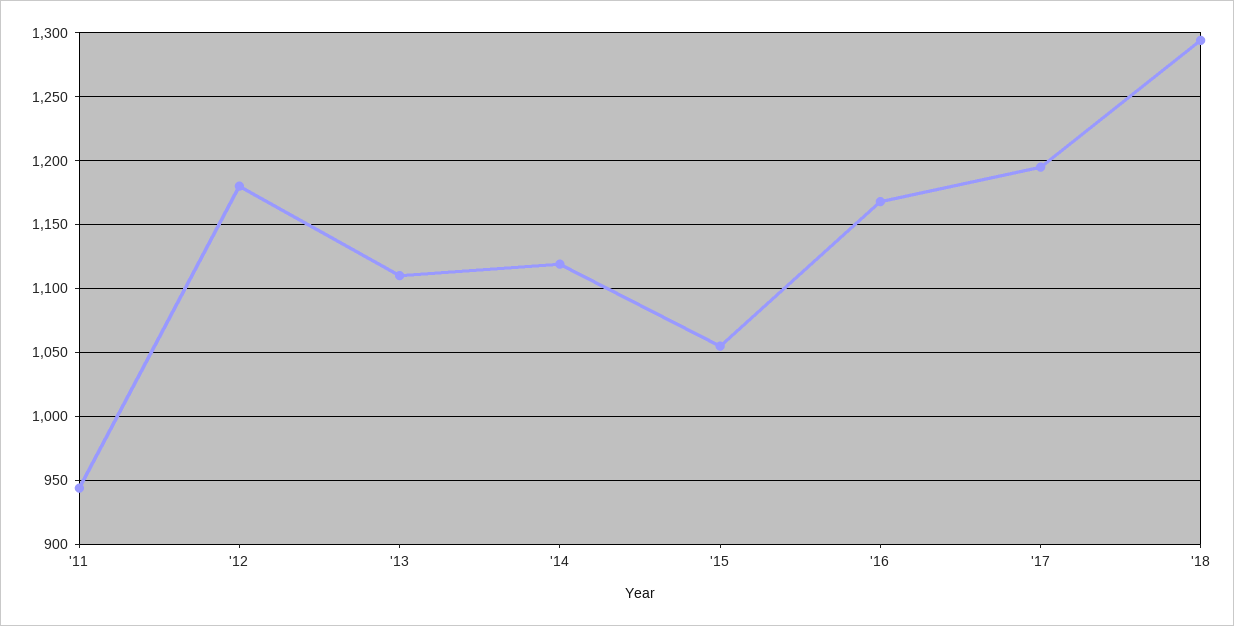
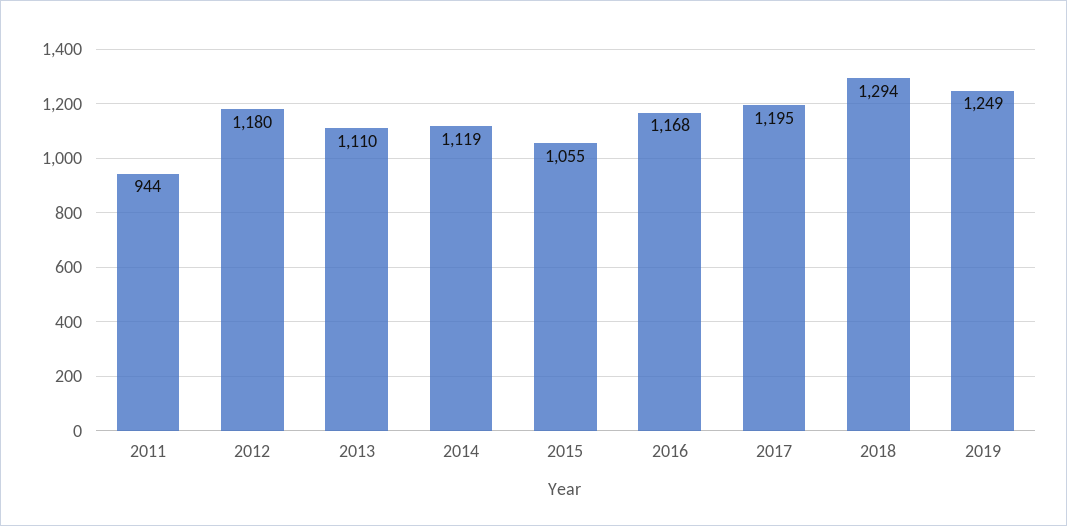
2019: none -> 1249

